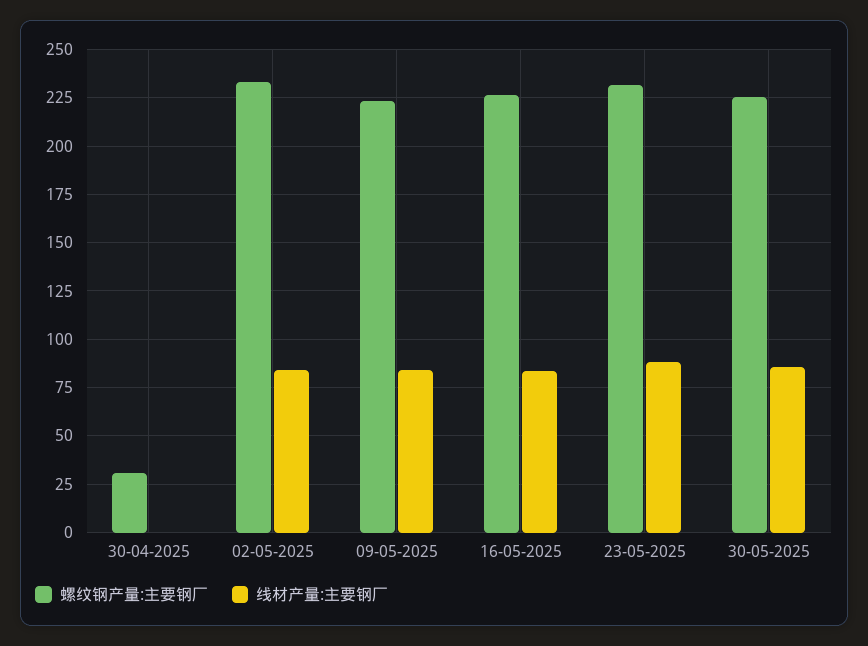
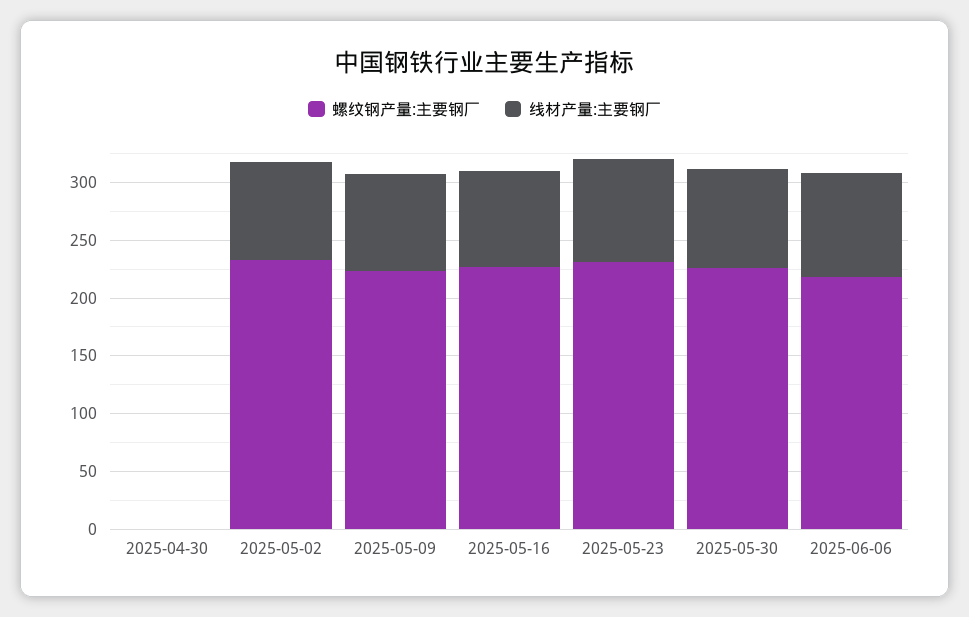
螺纹钢产量:主要钢厂, 30-04-2025: 30 -> 0
螺纹钢产量:主要钢厂, 2025-06-06: none -> 220
线材产量:主要钢厂, 2025-06-06: none -> 90

